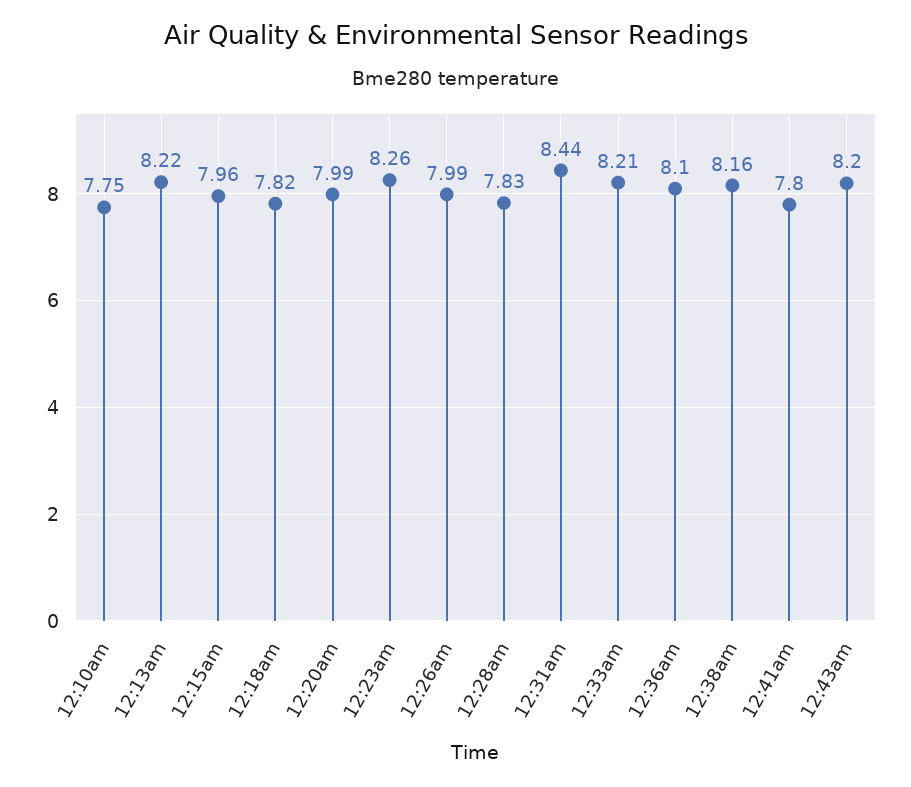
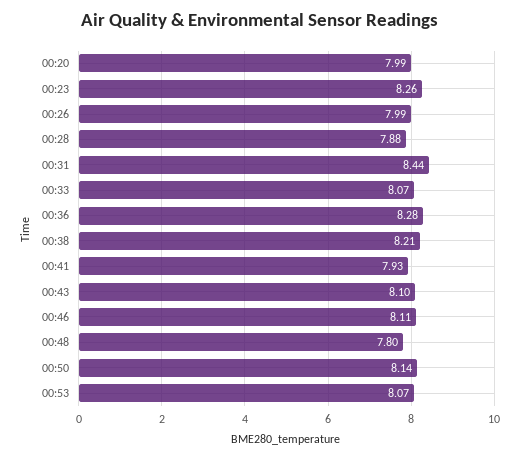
12:10am: 7.75 -> none
12:13am: 8.22 -> none
12:15am: 7.96 -> none
12:18am: 7.82 -> none
12:28am: 7.83 -> 7.88
12:33am: 8.21 -> 8.07
12:36am: 8.1 -> 8.28
12:38am: 8.16 -> 8.21
12:41am: 7.8 -> 7.93
12:43am: 8.2 -> 8.1
00:46: none -> 8.11
00:48: none -> 7.8
00:50: none -> 8.14
00:53: none -> 8.07

